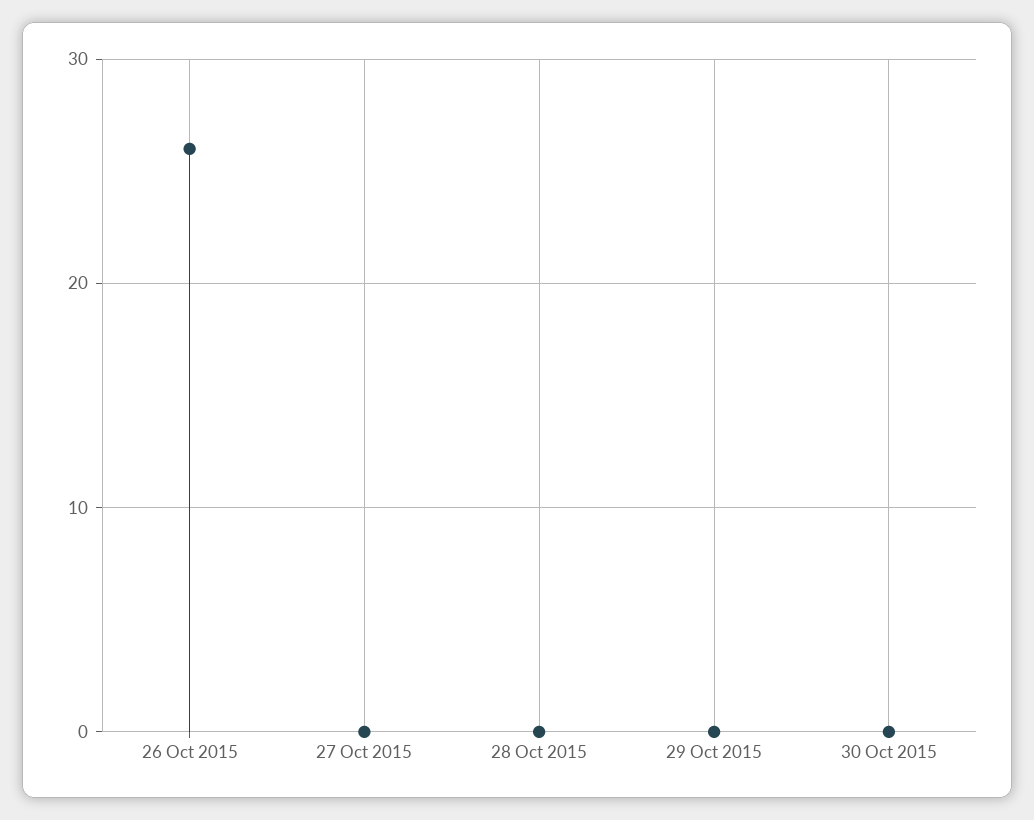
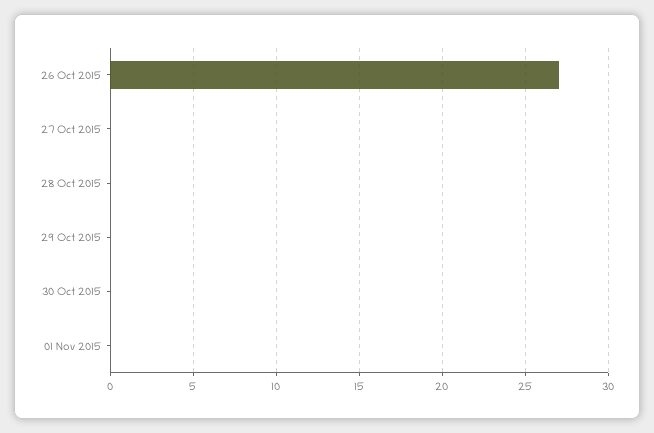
26 Oct 2015: 26 -> 27
01 Nov 2015: none -> 0

